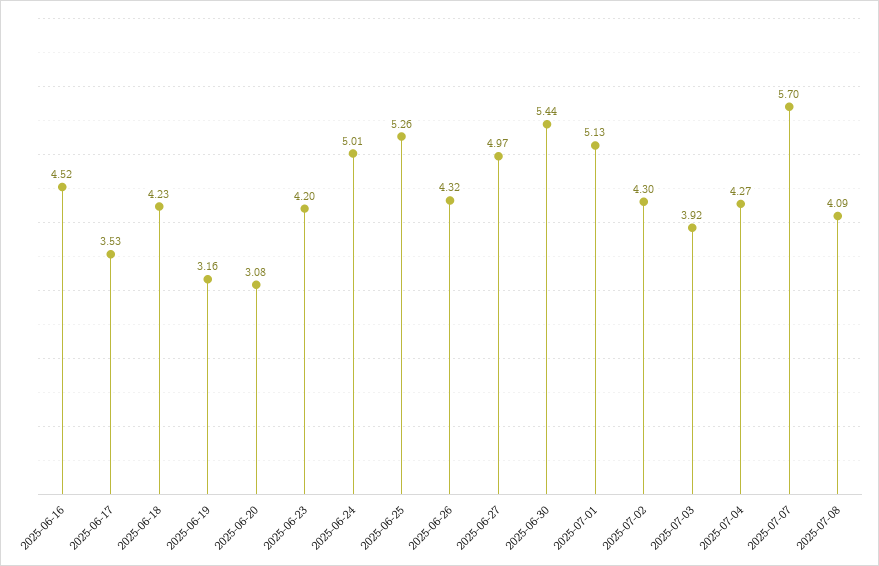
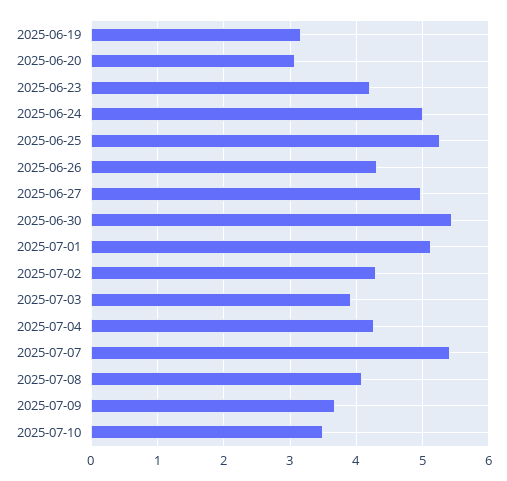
2025-06-16: 4.52 -> none
2025-06-17: 3.53 -> none
2025-06-18: 4.23 -> none
2025-07-07: 5.7 -> 5.4
2025-07-09: none -> 3.7
2025-07-10: none -> 3.5

